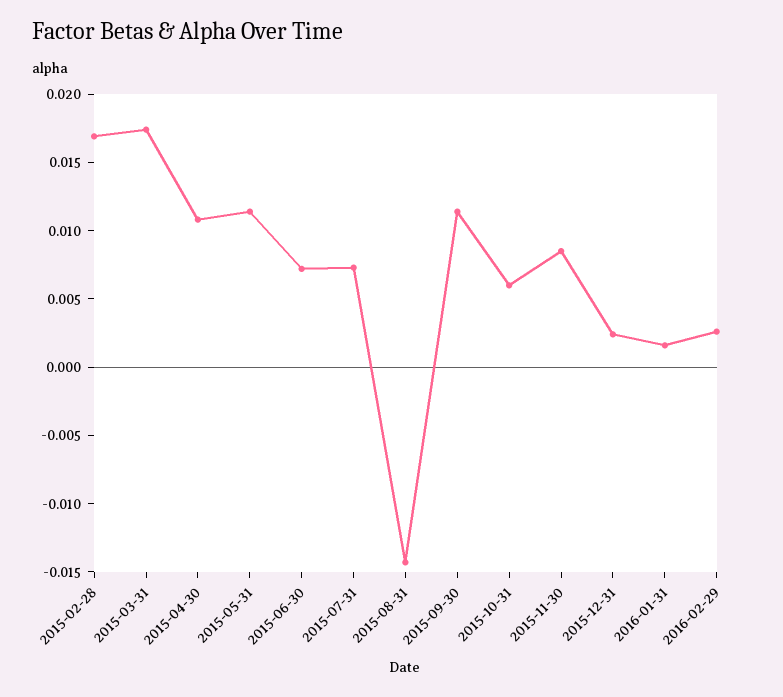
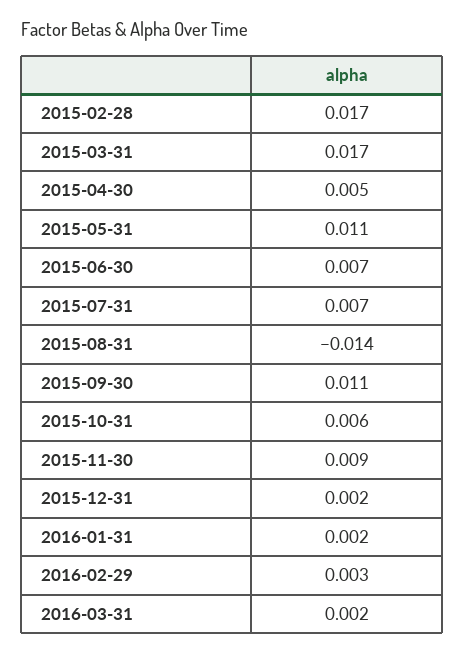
2015-04-30: 0.011 -> 0.005
2016-03-31: none -> 0.002

